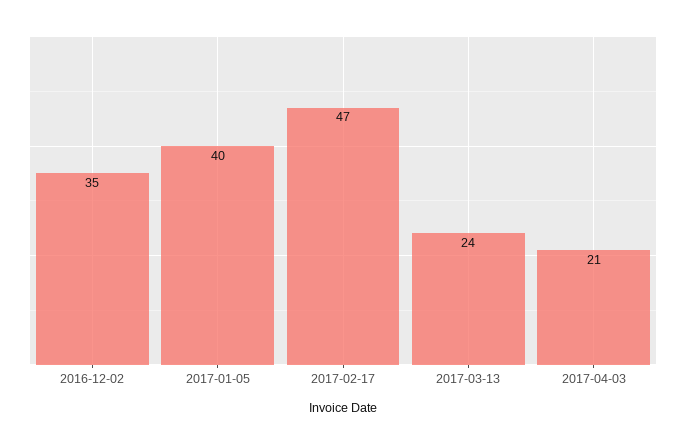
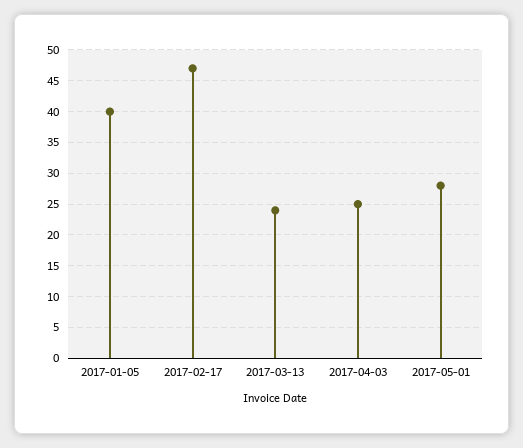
2016-12-02: 35 -> none
2017-04-03: 21 -> 25
2017-05-01: none -> 28

